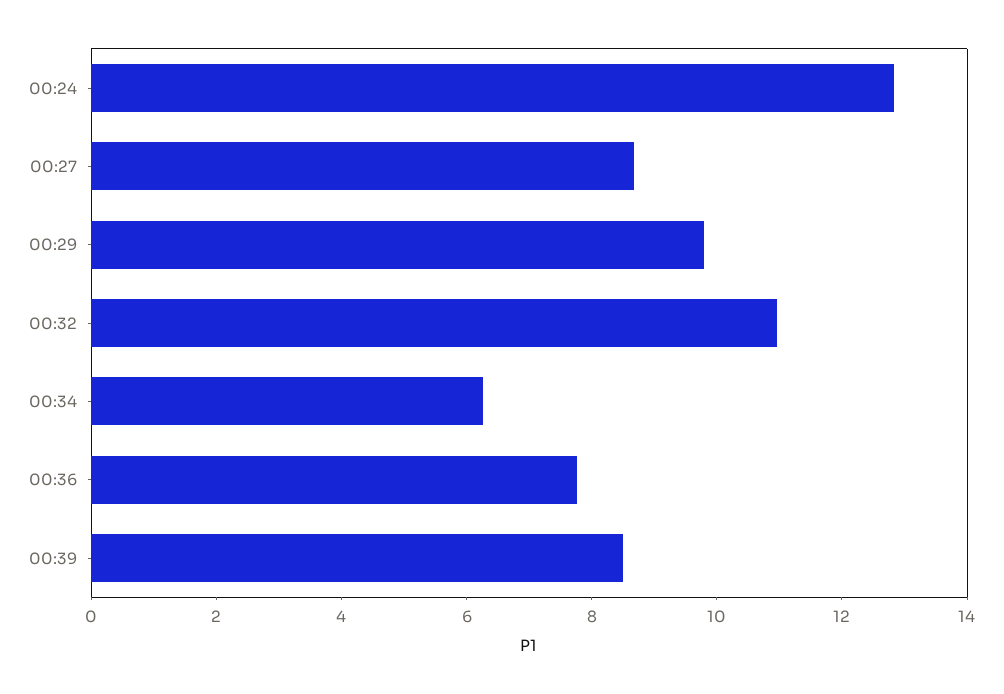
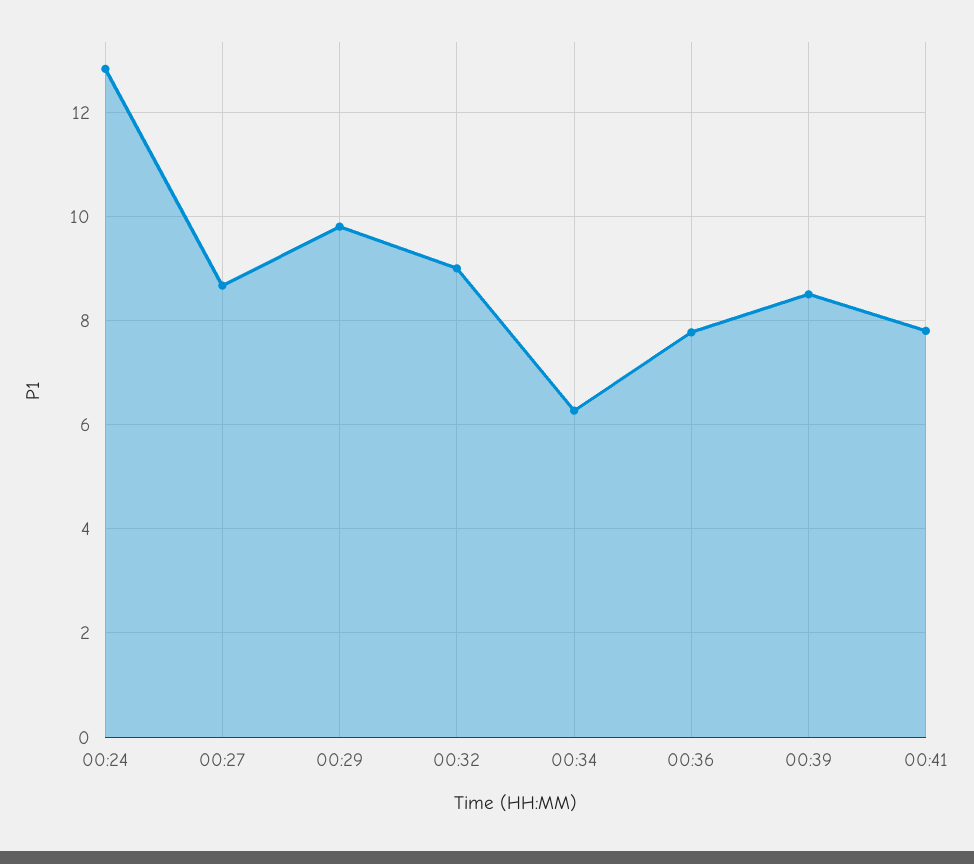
00:32: 11 -> 9
00:41: none -> 7.8

